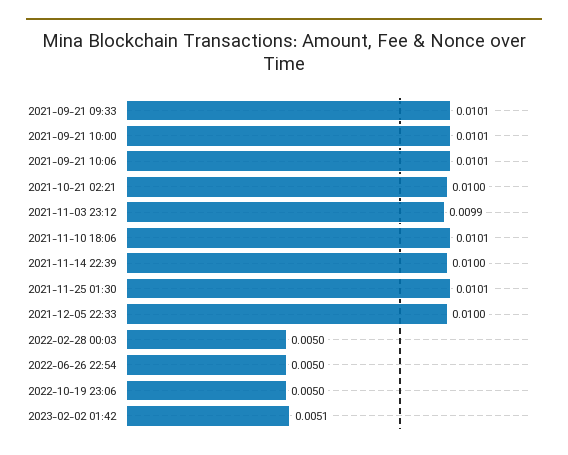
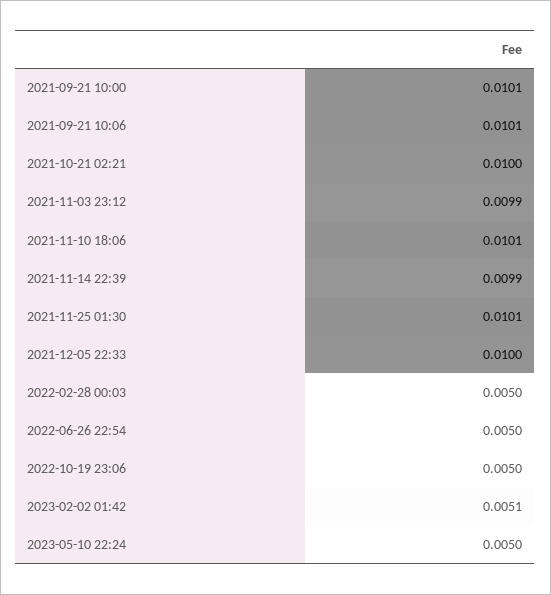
2021-09-21 09:33: 0.0101 -> none
2021-11-14 22:39: 0.01 -> 0.0099
2023-05-10 22:24: none -> 0.005

